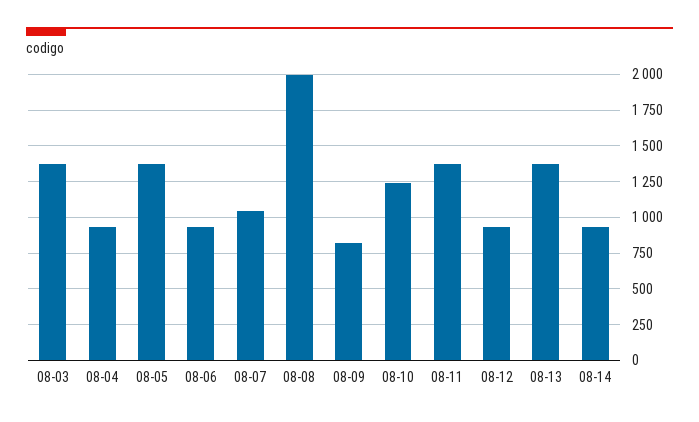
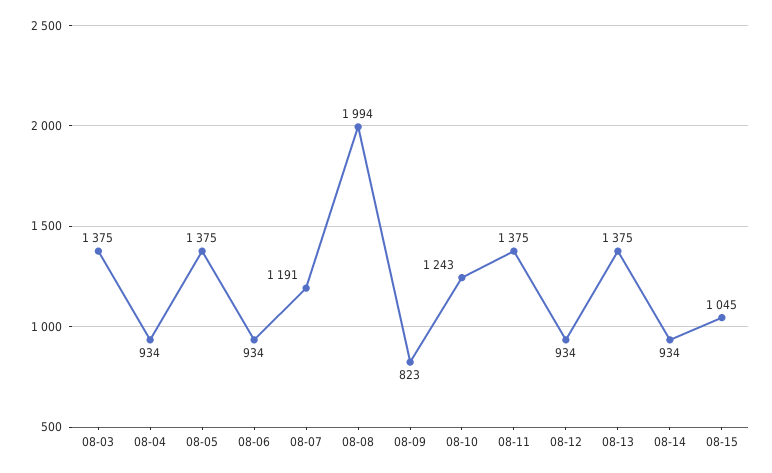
08-07: 1050 -> 1191
08-15: none -> 1045

